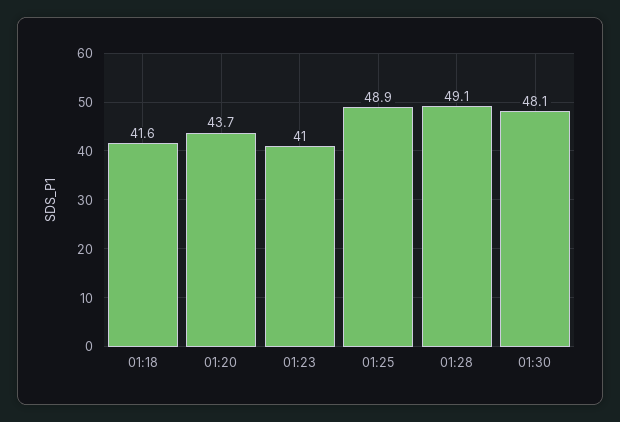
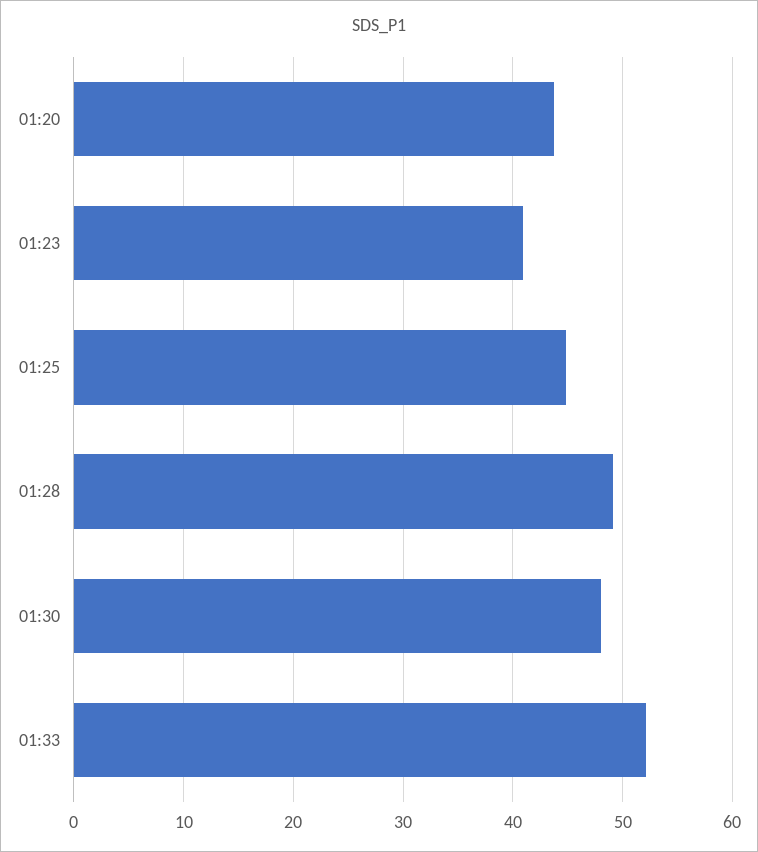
01:18: 41.6 -> none
01:25: 48.9 -> 45
01:33: none -> 52

